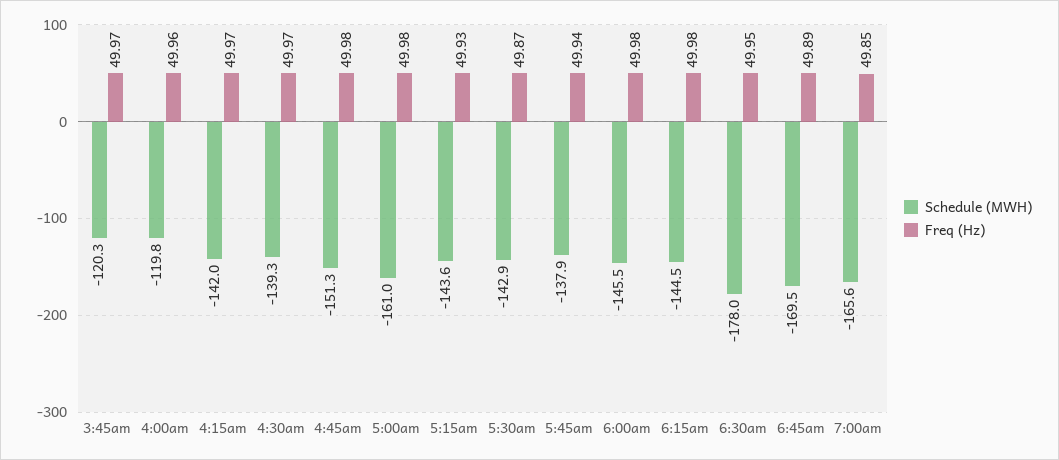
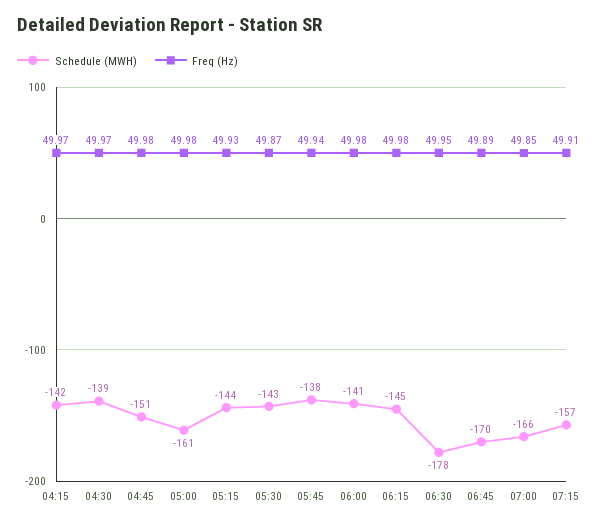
Schedule (MWH), 3:45am: -120.3 -> none
Freq (Hz), 3:45am: 49.97 -> none
Schedule (MWH), 4:00am: -119.8 -> none
Freq (Hz), 4:00am: 49.96 -> none
Schedule (MWH), 6:00am: -145.5 -> -141
Schedule (MWH), 07:15: none -> -157
Freq (Hz), 07:15: none -> 49.91

